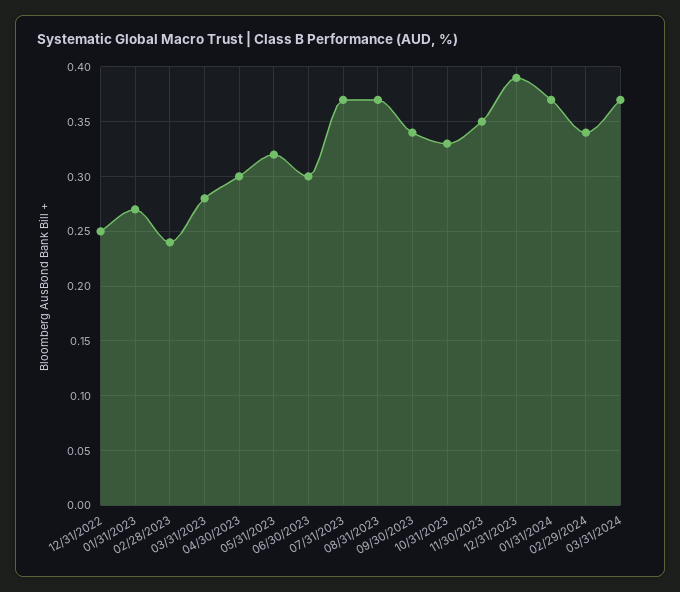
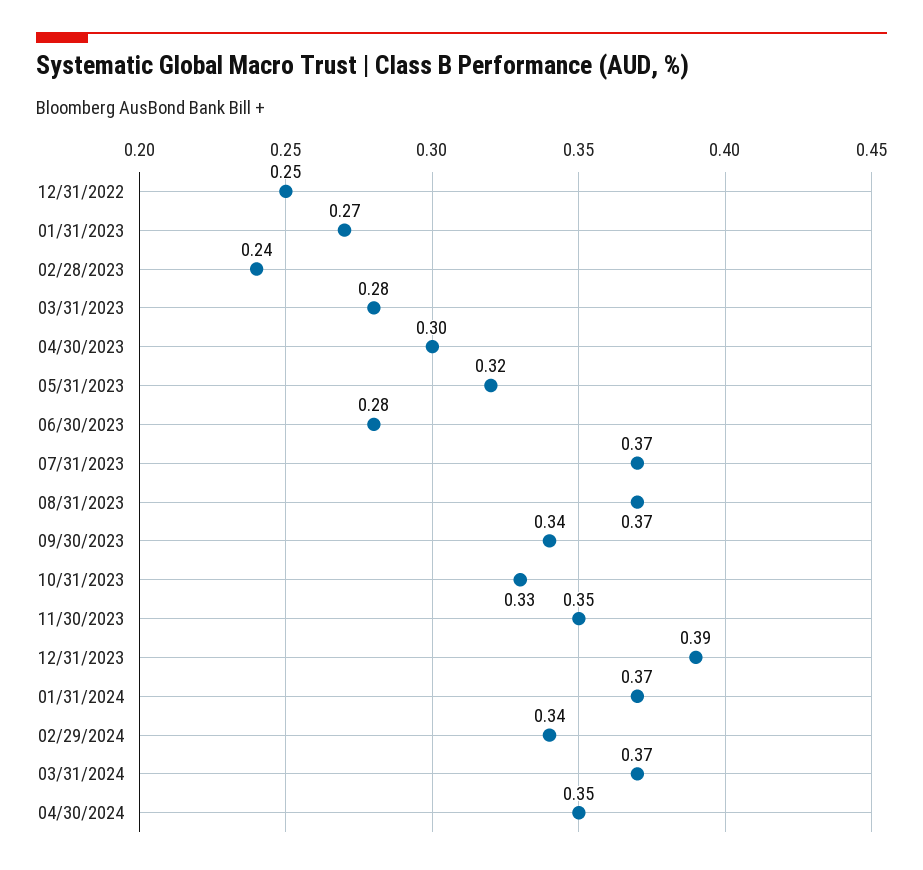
06/30/2023: 0.3 -> 0.28
04/30/2024: none -> 0.35

